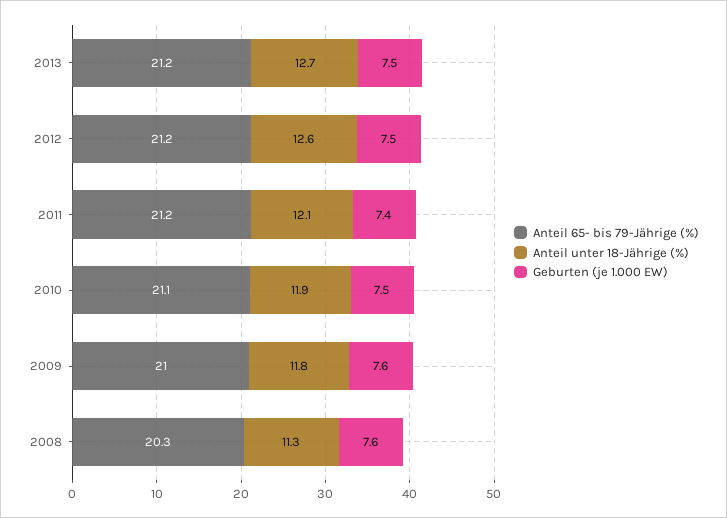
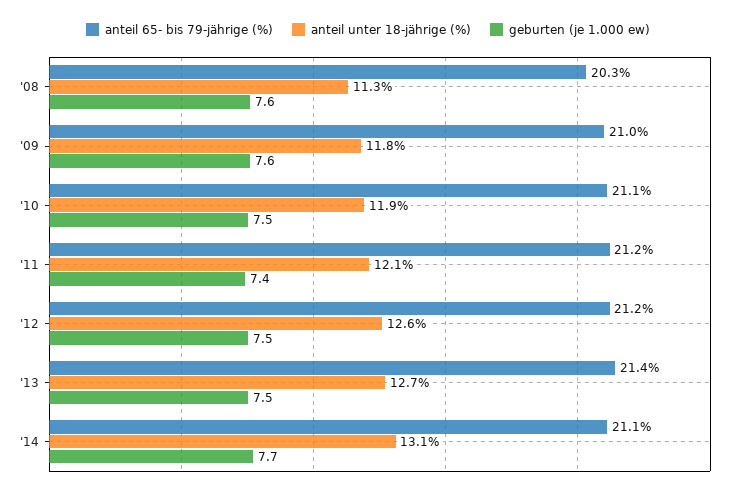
Anteil 65- bis 79-Jährige (%), 2013: 21.2 -> 21.4
Anteil 65- bis 79-Jährige (%), '14: none -> 21.1
Anteil unter 18-Jährige (%), '14: none -> 13.1
Geburten (je 1.000 EW), '14: none -> 7.7

